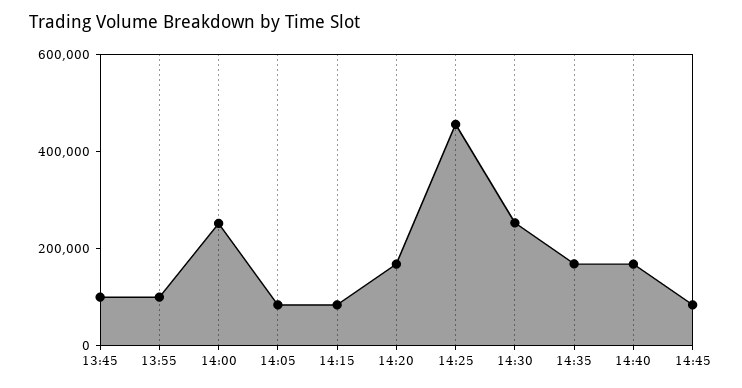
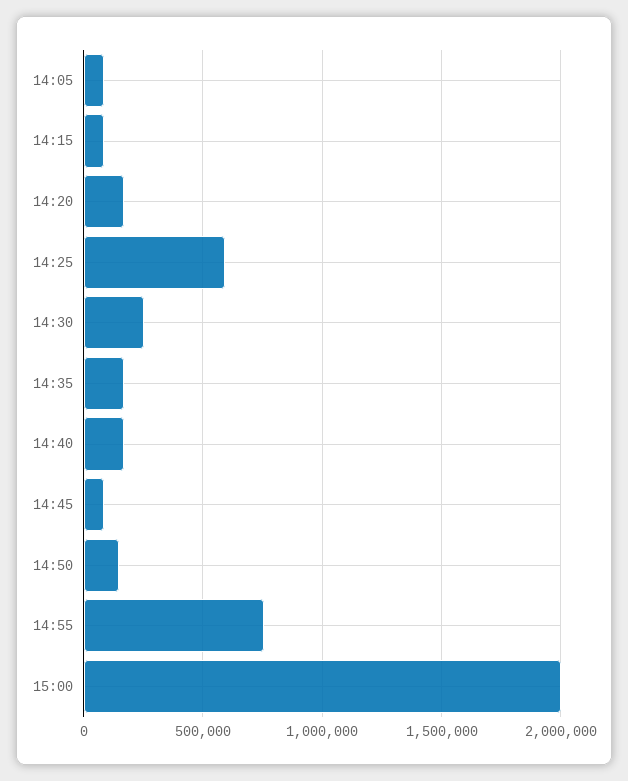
13:45: 100000 -> none
13:55: 100000 -> none
14:00: 250000 -> none
14:25: 450000 -> 600000
14:50: none -> 150000
14:55: none -> 750000
15:00: none -> 2000000

